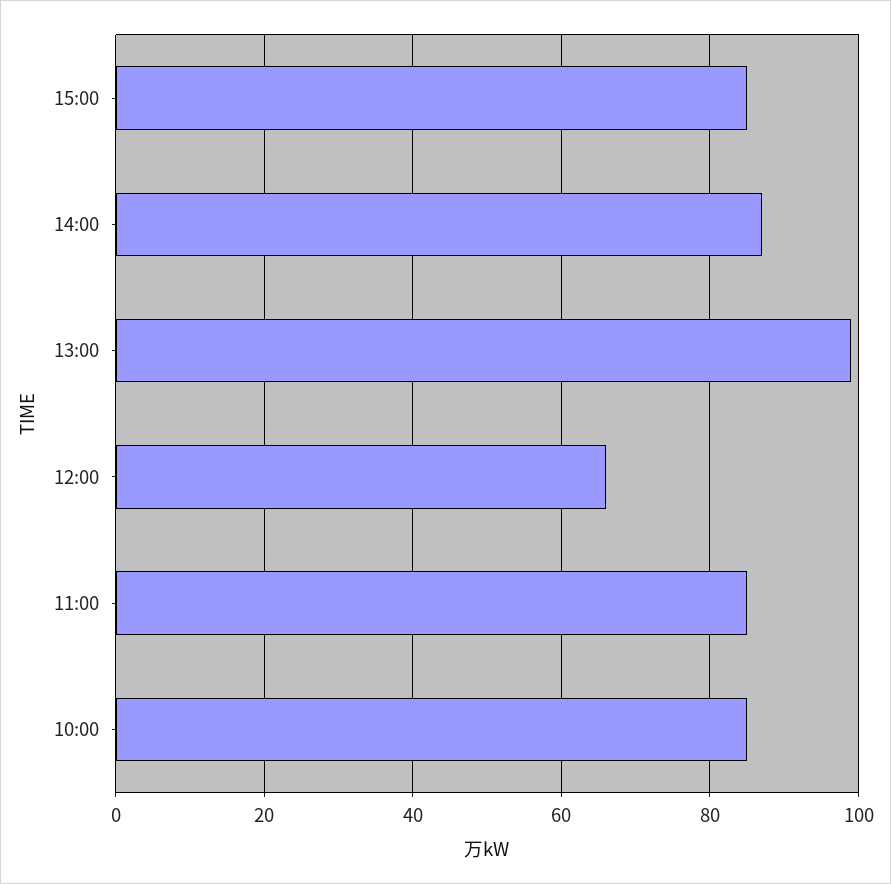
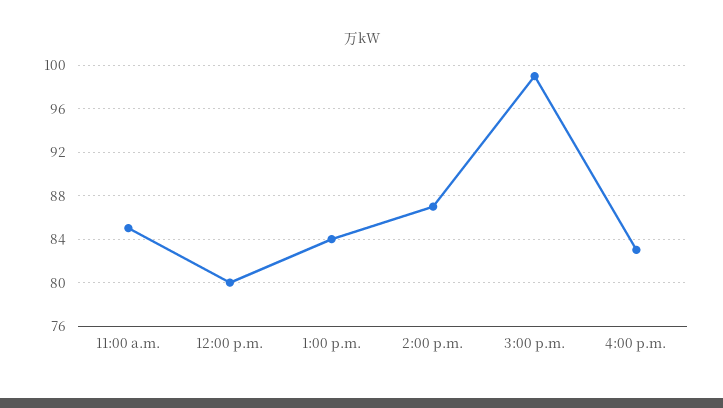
15:00: 85 -> 99
13:00: 100 -> 84
12:00: 65 -> 80
10:00: 85 -> none
4:00 p.m.: none -> 83

